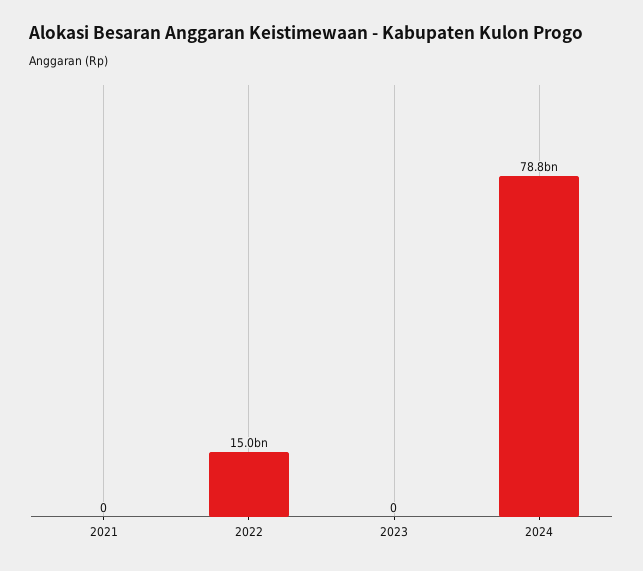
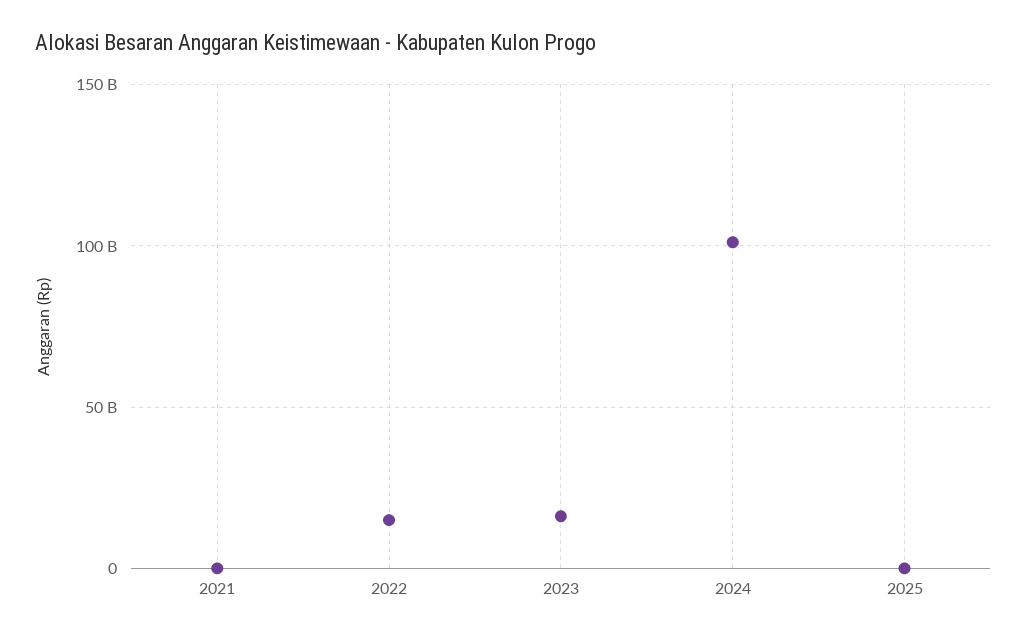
2023: 0 -> 15000000000
2024: 78800000000 -> 100000000000
2025: none -> 0

